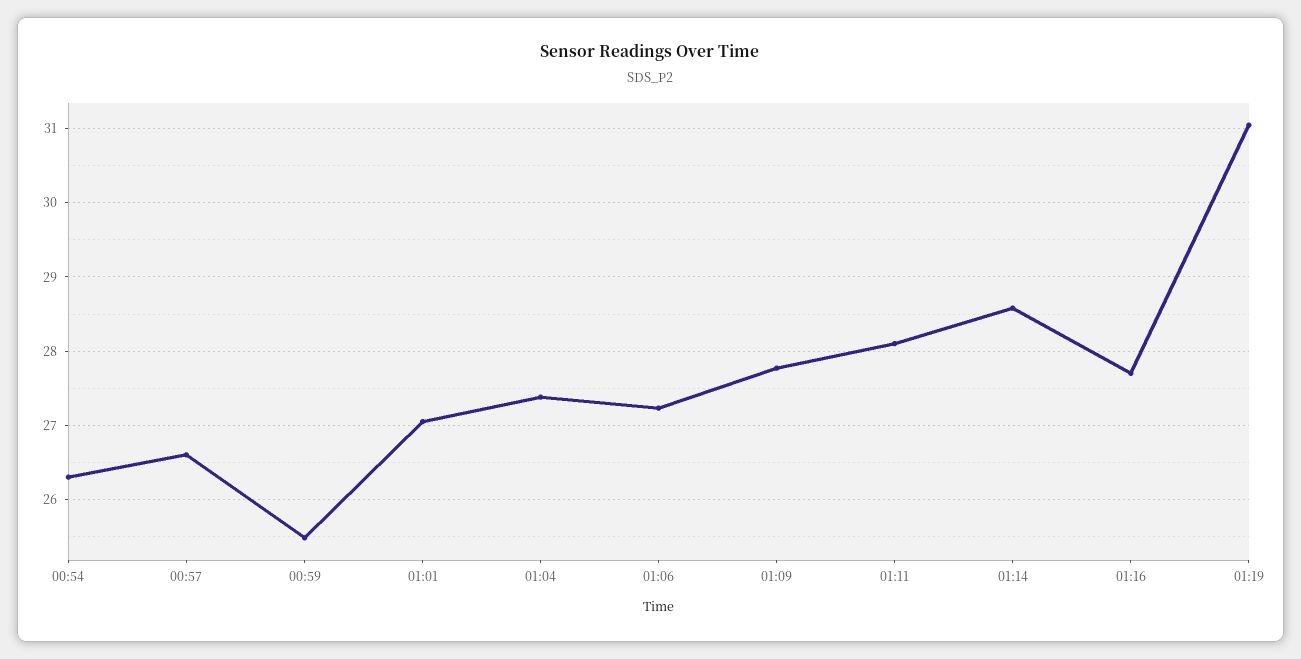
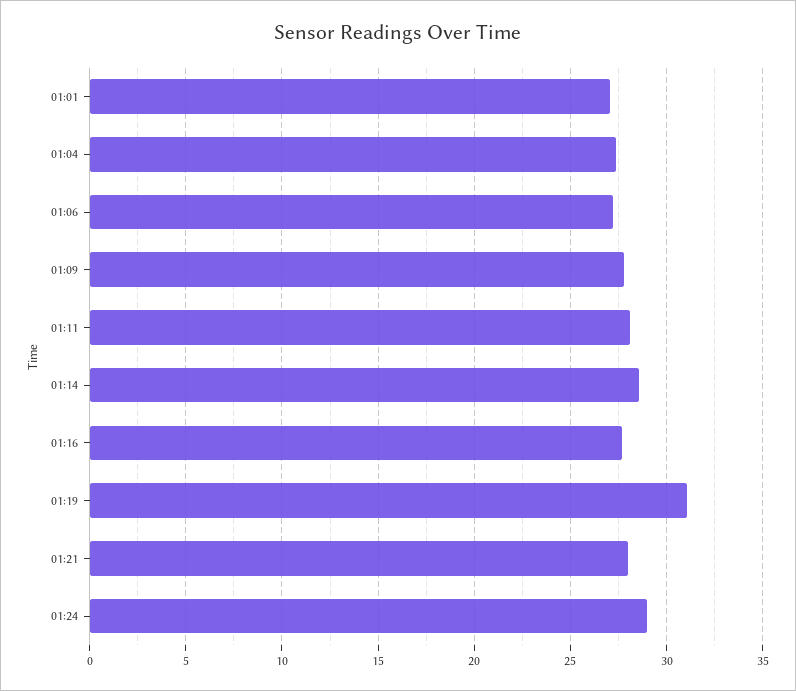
00:54: 26.3 -> none
00:57: 26.6 -> none
00:59: 25.5 -> none
01:21: none -> 28
01:24: none -> 29

